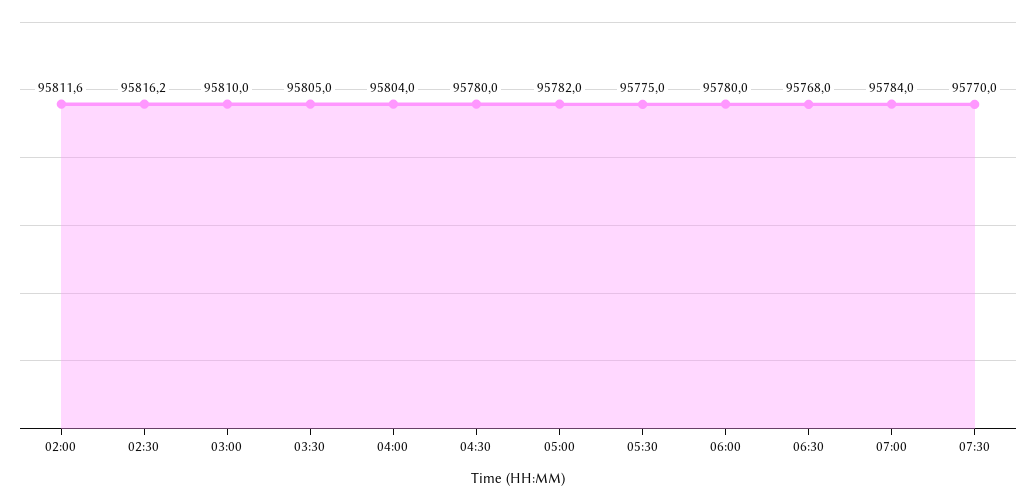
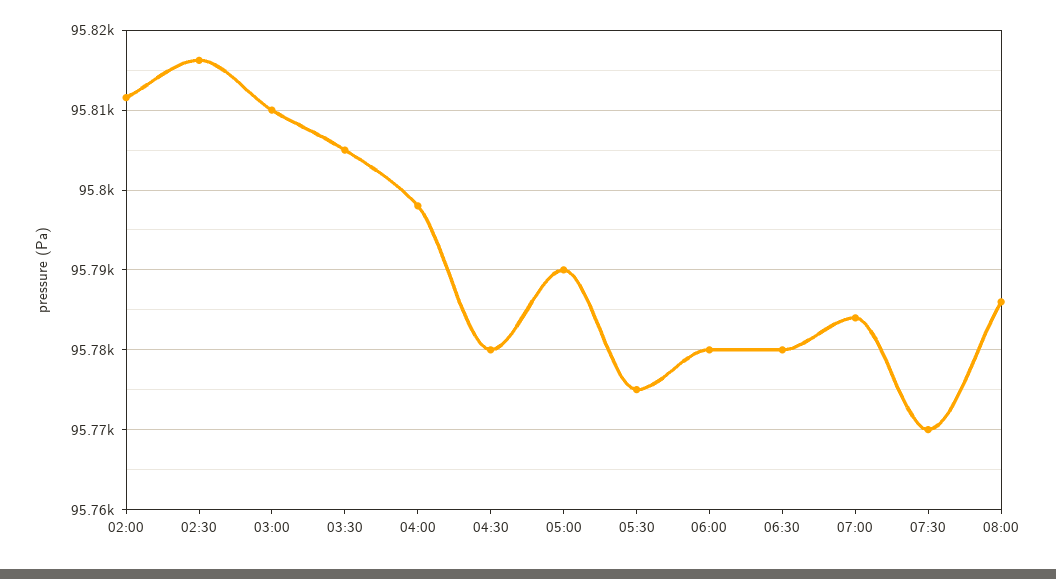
04:00: 95804 -> 95798
05:00: 95782 -> 95790
06:30: 95768 -> 95780
08:00: none -> 95786

